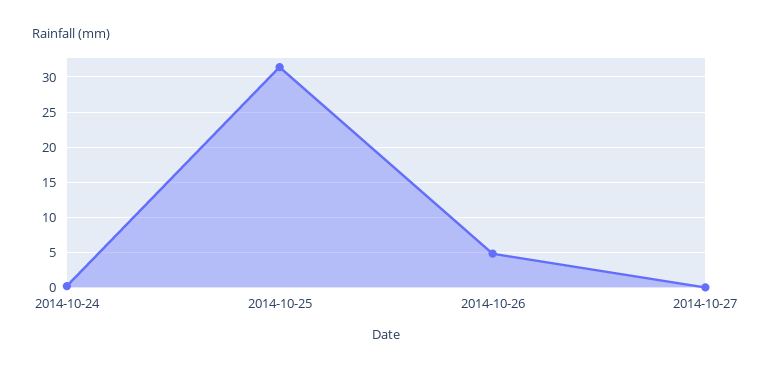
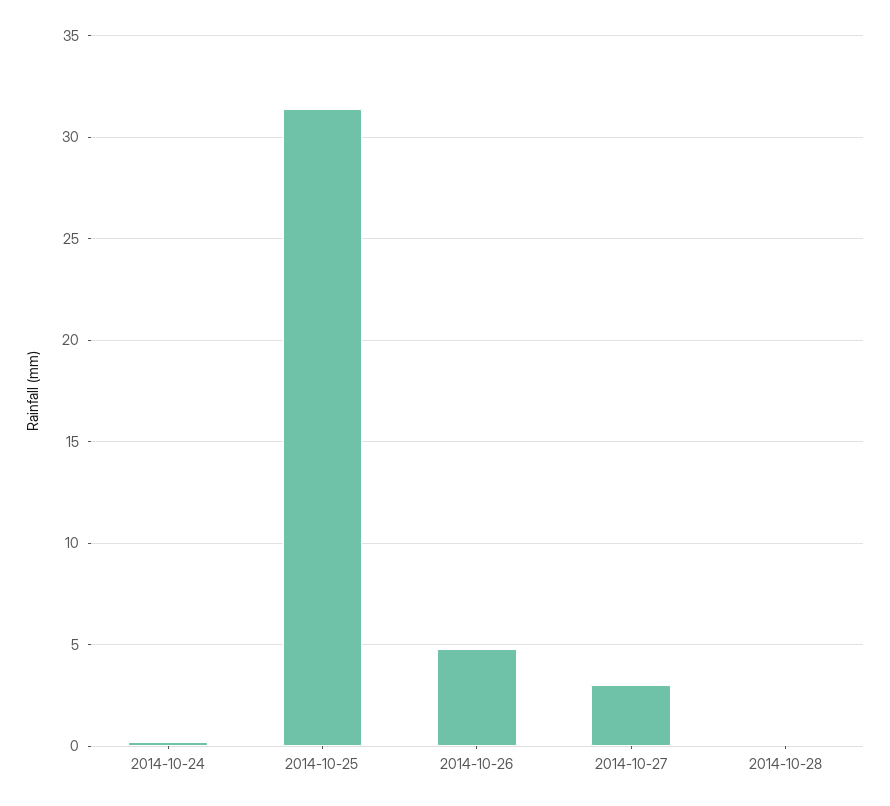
2014-10-27: 0 -> 3
2014-10-28: none -> 0

